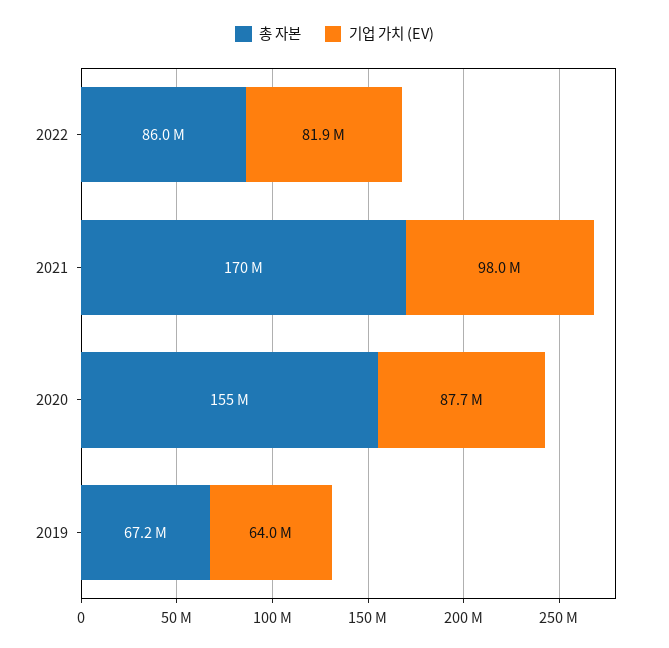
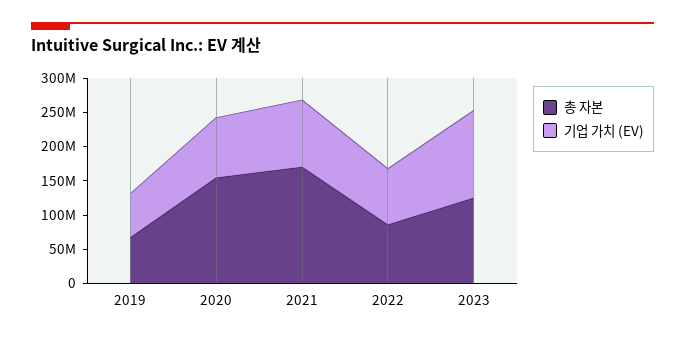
총 자본, 2023: none -> 125000000
기업 가치 (EV), 2023: none -> 125000000

